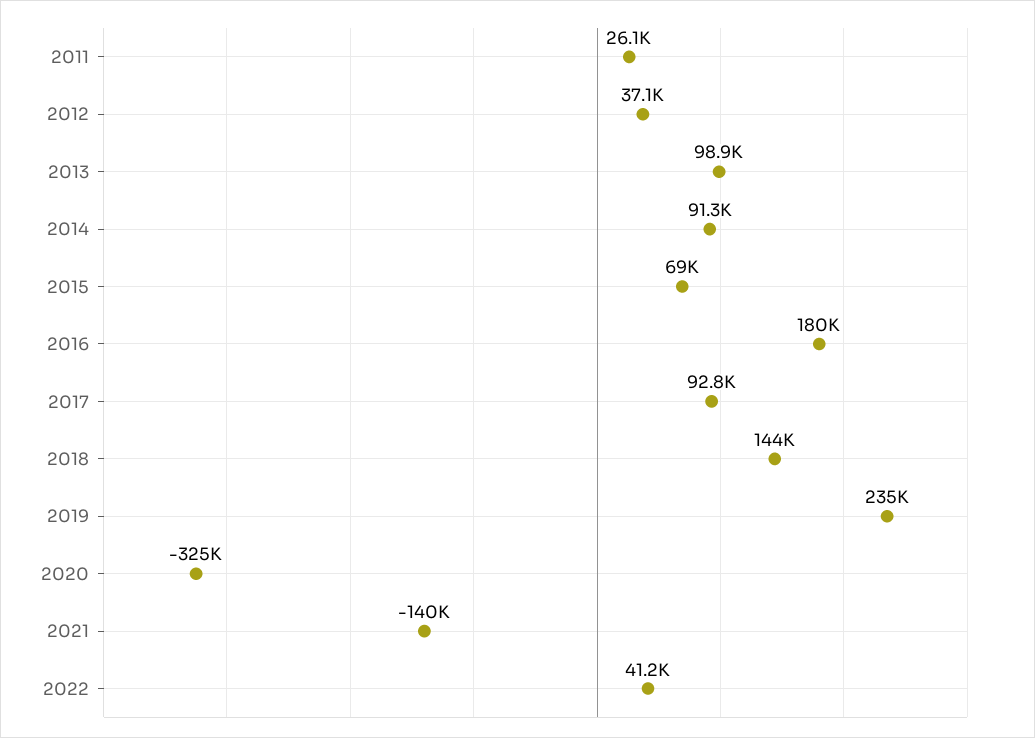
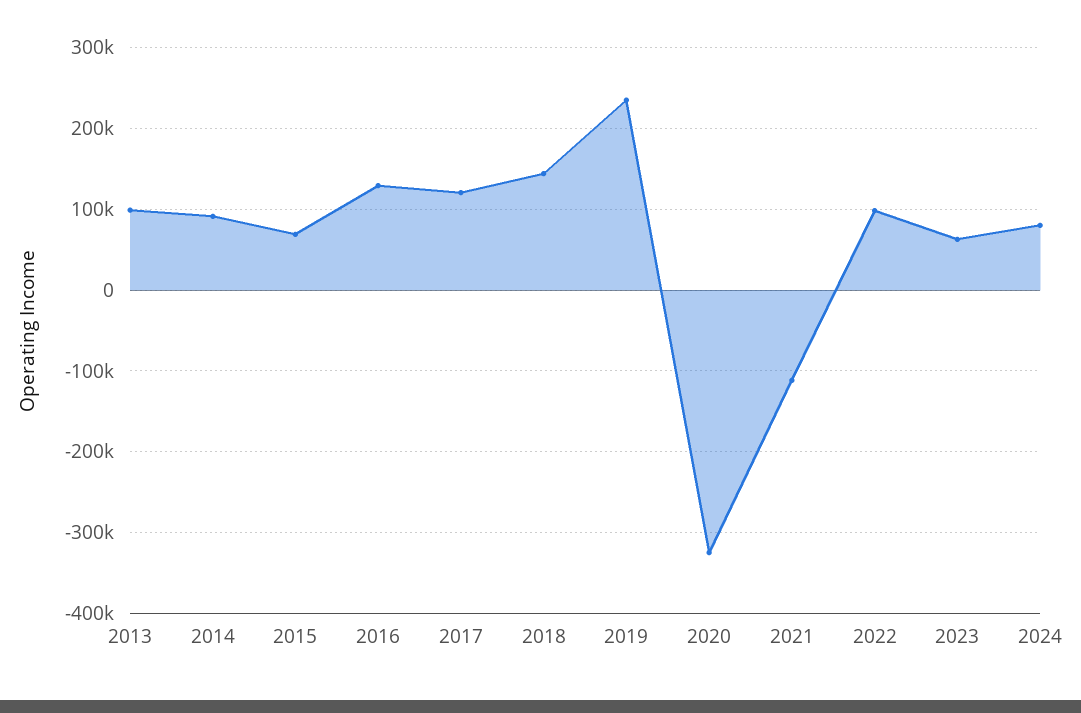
2011: 26100 -> none
2012: 37100 -> none
2016: 180000 -> 130000
2017: 92800 -> 120000
2021: -140000 -> -110000
2022: 41200 -> 100000
2023: none -> 60000
2024: none -> 80000

